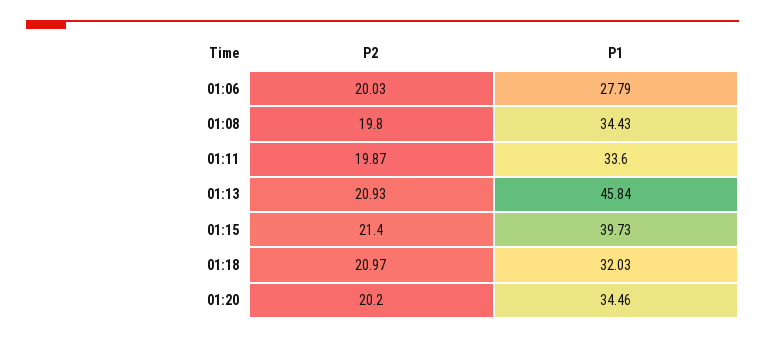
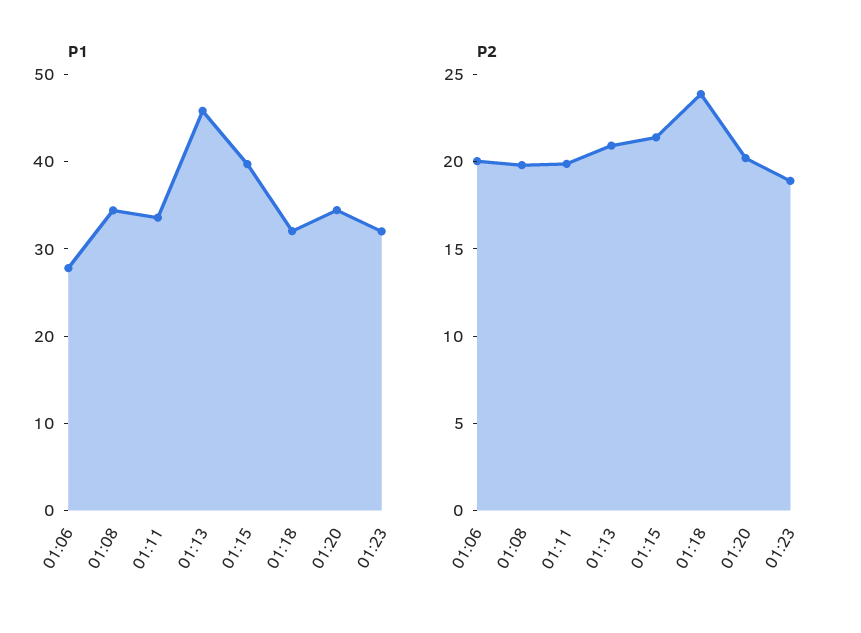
P2, 01:18: 20.97 -> 24
P1, 01:23: none -> 32
P2, 01:23: none -> 19

